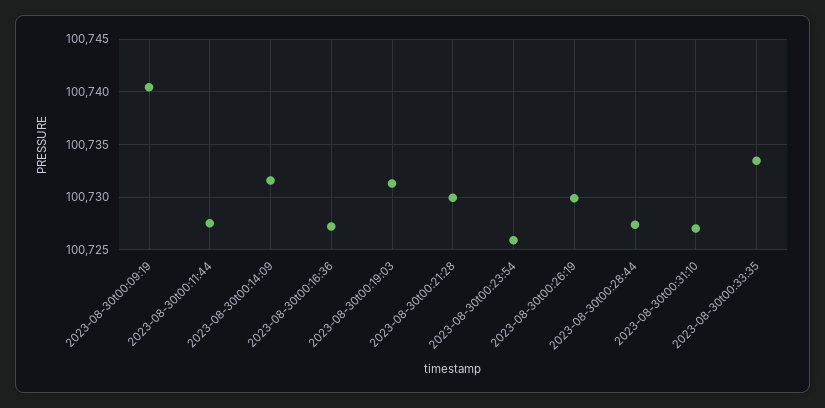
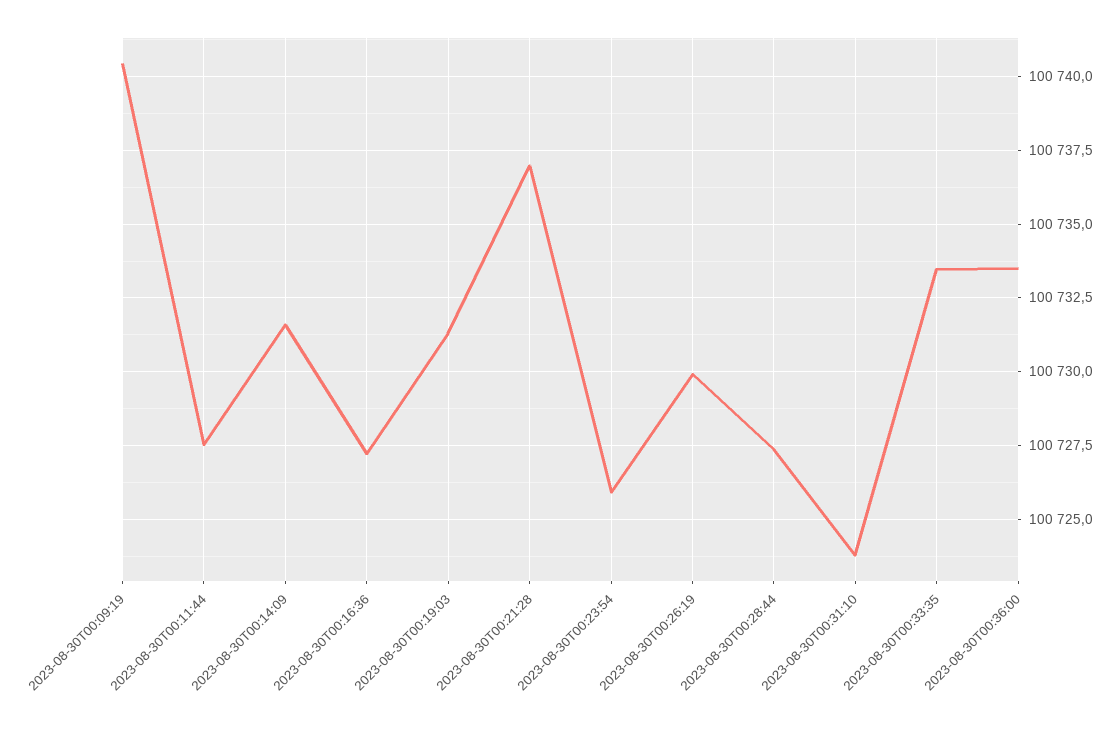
2023-08-30t00:21:28: 100730 -> 100737
2023-08-30t00:31:10: 100727 -> 100723.75
2023-08-30T00:36:00: none -> 100733.5

